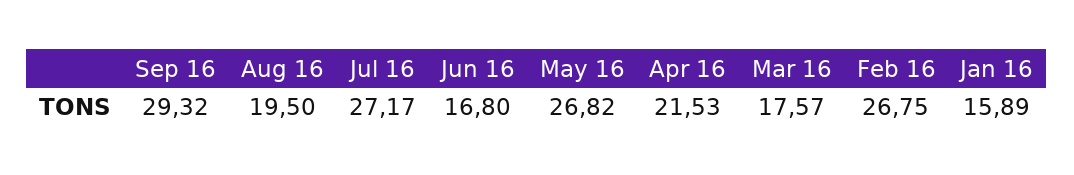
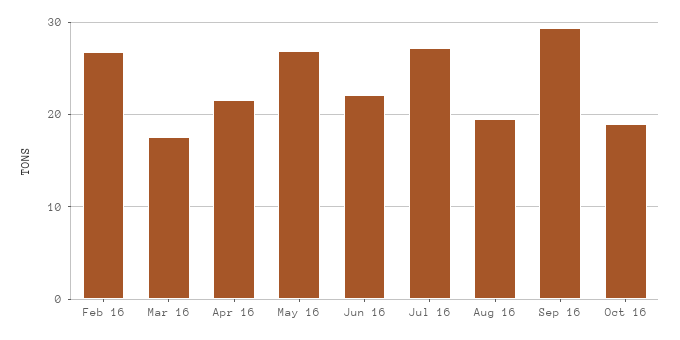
Jun 16: 16.8 -> 22
Jan 16: 15.89 -> none
Oct 16: none -> 19

